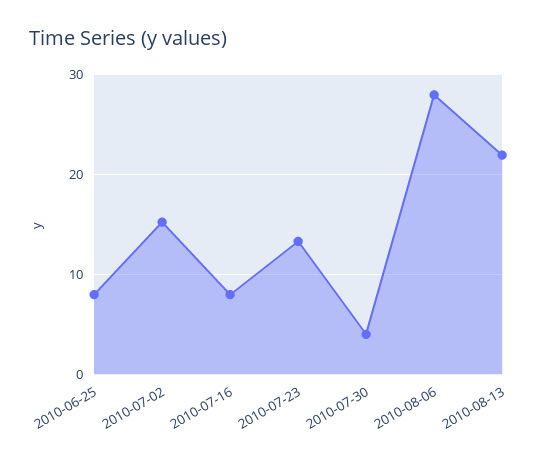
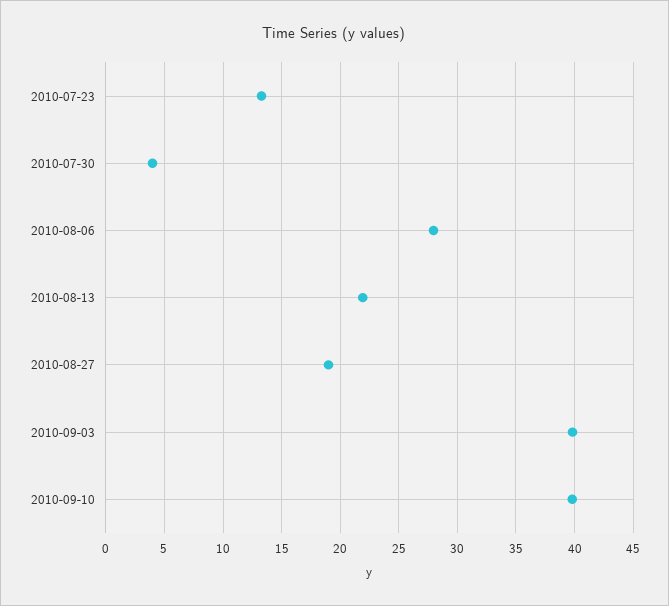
2010-06-25: 8 -> none
2010-07-02: 15 -> none
2010-07-16: 8 -> none
2010-08-27: none -> 19
2010-09-03: none -> 40
2010-09-10: none -> 40

